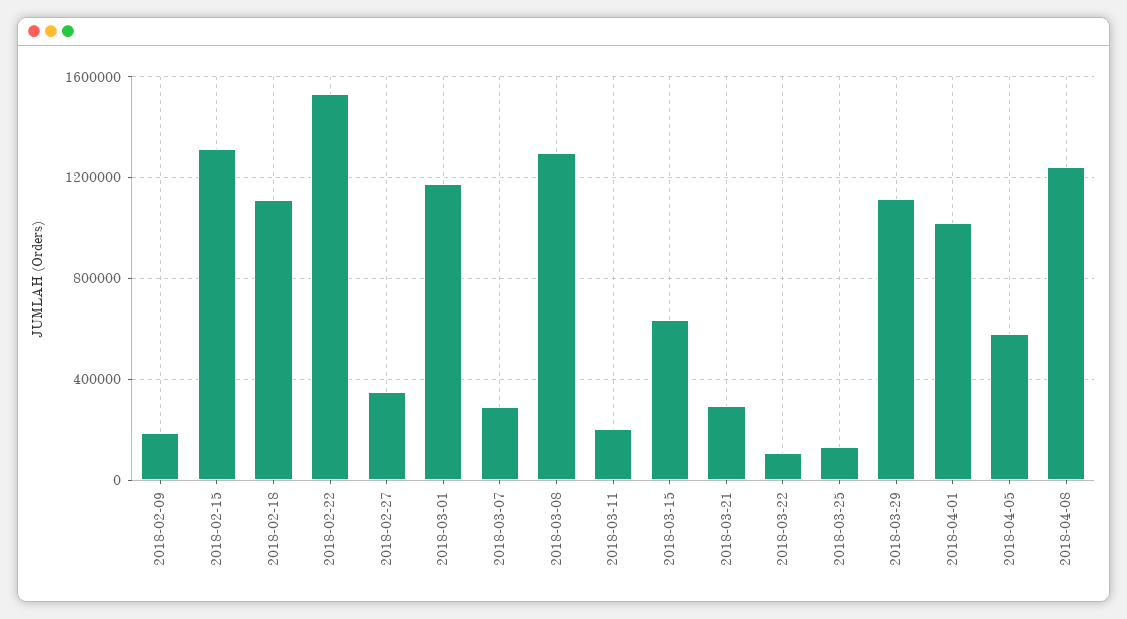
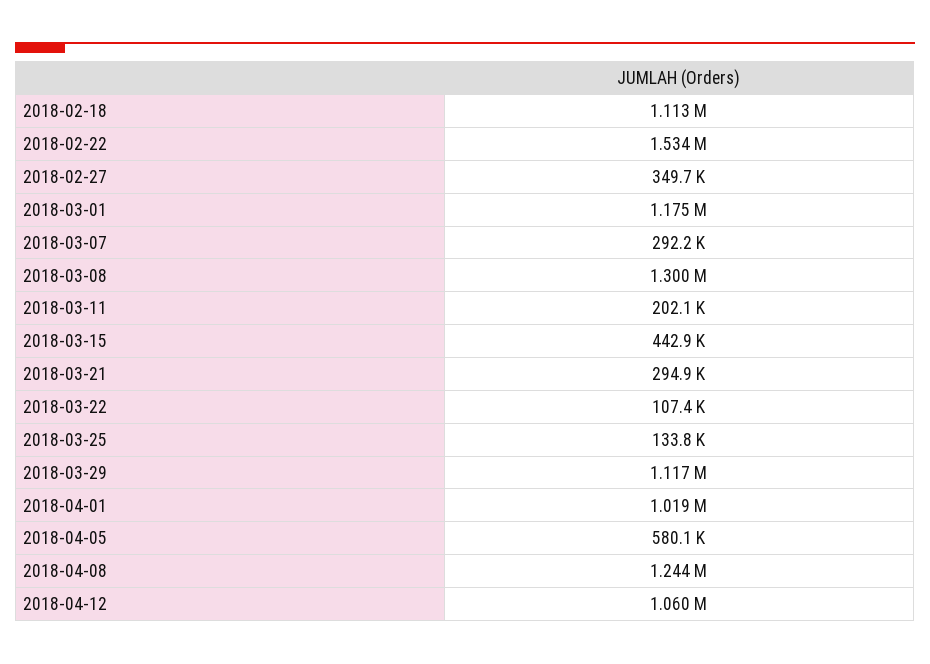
2018-02-09: 200000 -> none
2018-02-15: 1300000 -> none
2018-03-15: 650000 -> 442900
2018-04-12: none -> 1060000

